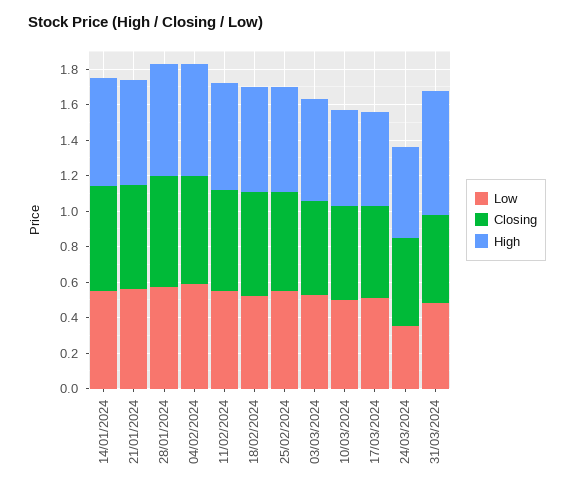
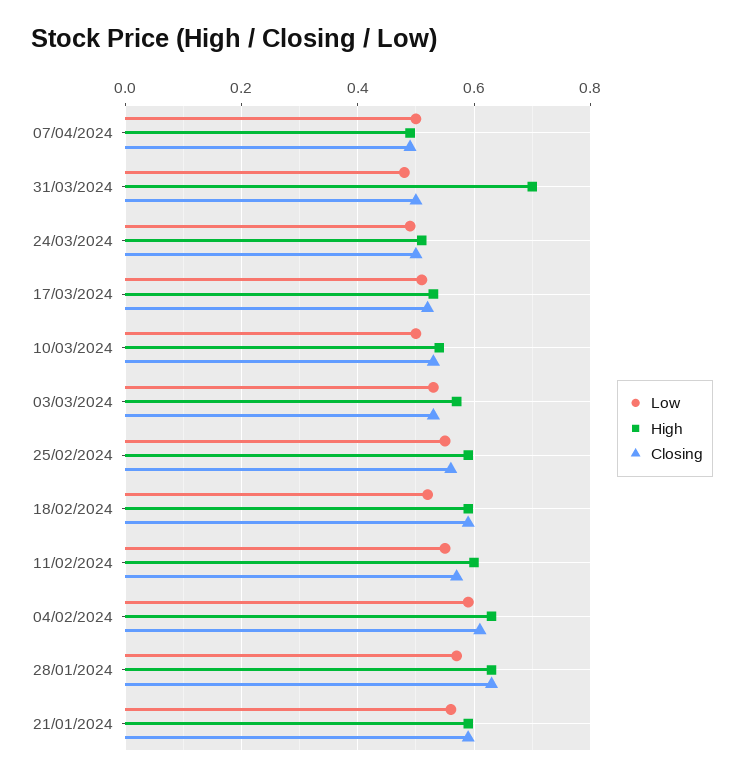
Low, 14/01/2024: 0.55 -> none
Closing, 14/01/2024: 0.6 -> none
High, 14/01/2024: 0.6 -> none
Low, 24/03/2024: 0.35 -> 0.5
Low, 07/04/2024: none -> 0.5
High, 07/04/2024: none -> 0.5
Closing, 07/04/2024: none -> 0.5

